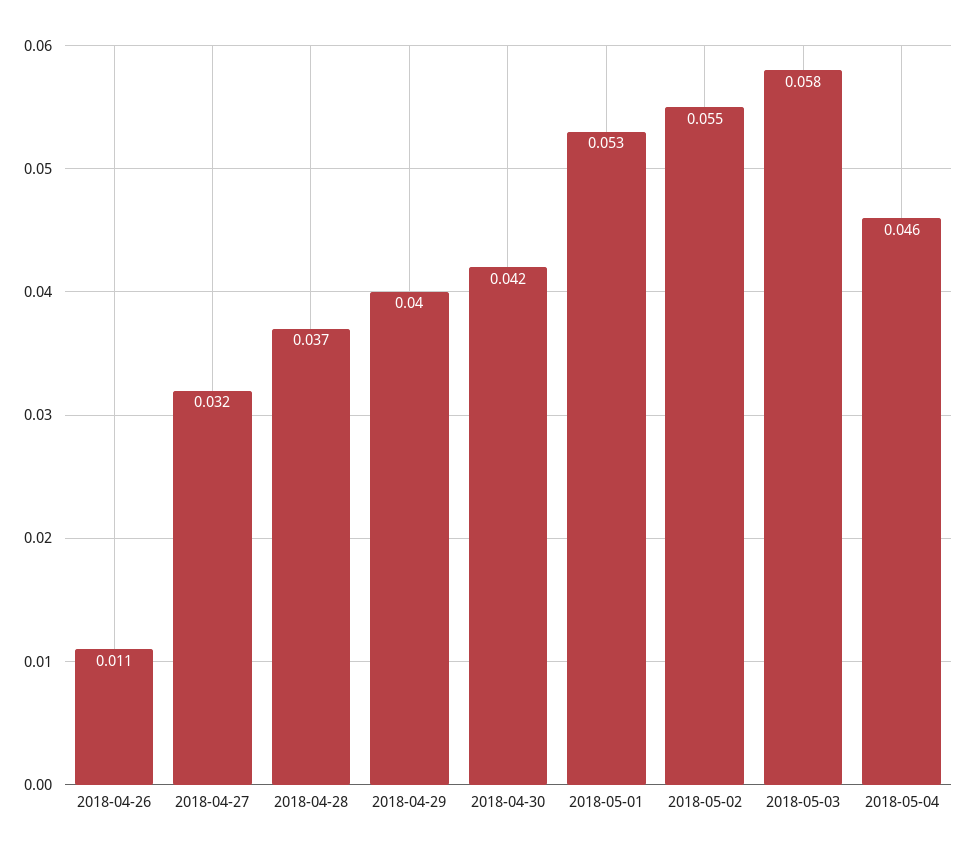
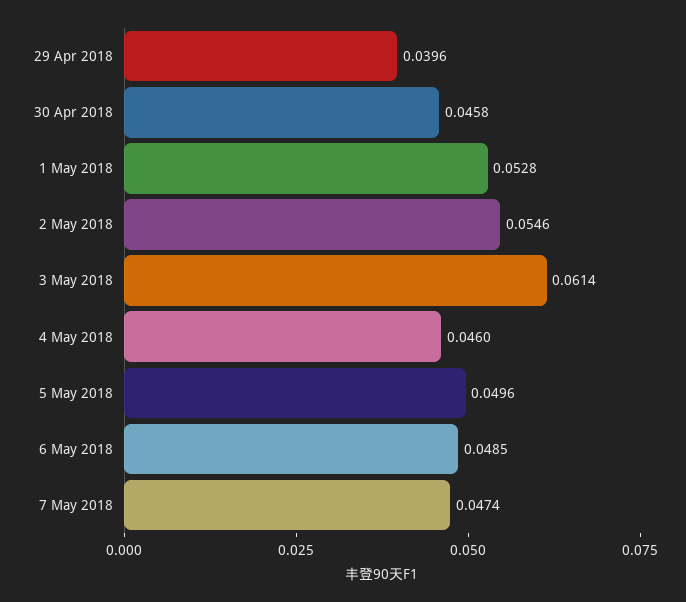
2018-04-26: 0.011 -> none
2018-04-27: 0.032 -> none
2018-04-28: 0.037 -> none
2018-04-30: 0.042 -> 0.0458
2018-05-03: 0.058 -> 0.0614
5 May 2018: none -> 0.0496
6 May 2018: none -> 0.0485
7 May 2018: none -> 0.0474

